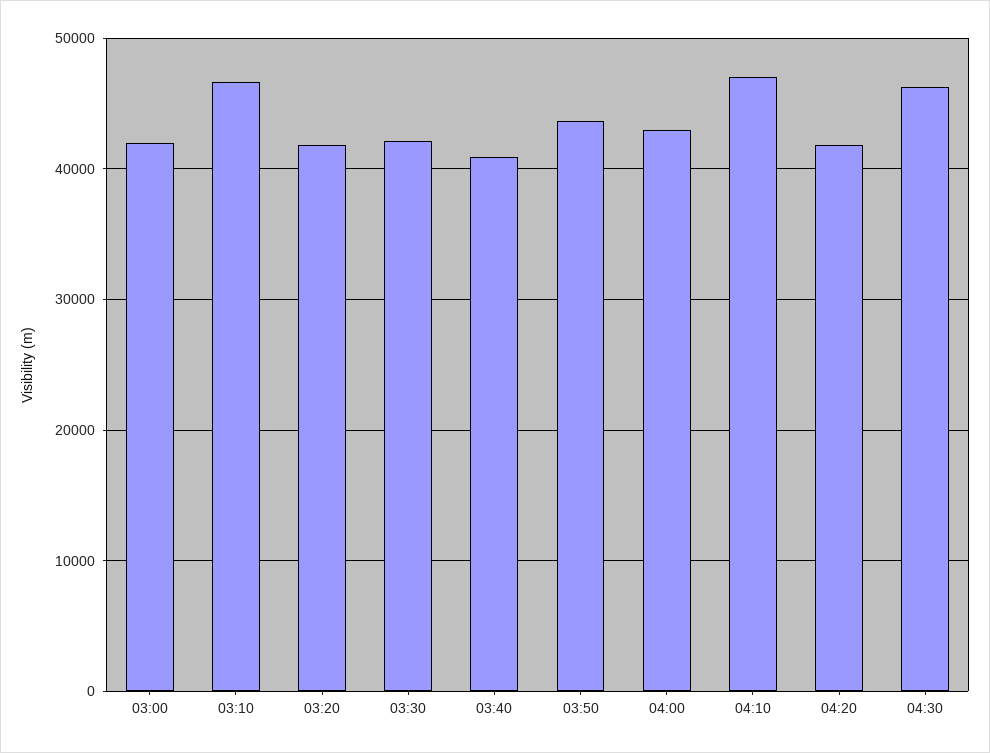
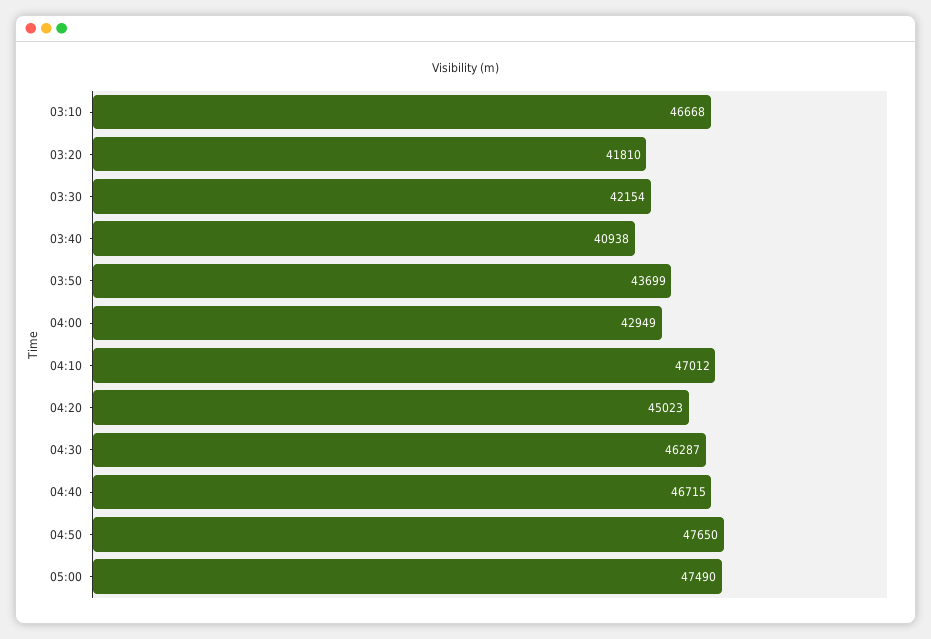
03:00: 42000 -> none
04:20: 42000 -> 45023
04:40: none -> 46715
04:50: none -> 47650
05:00: none -> 47490

